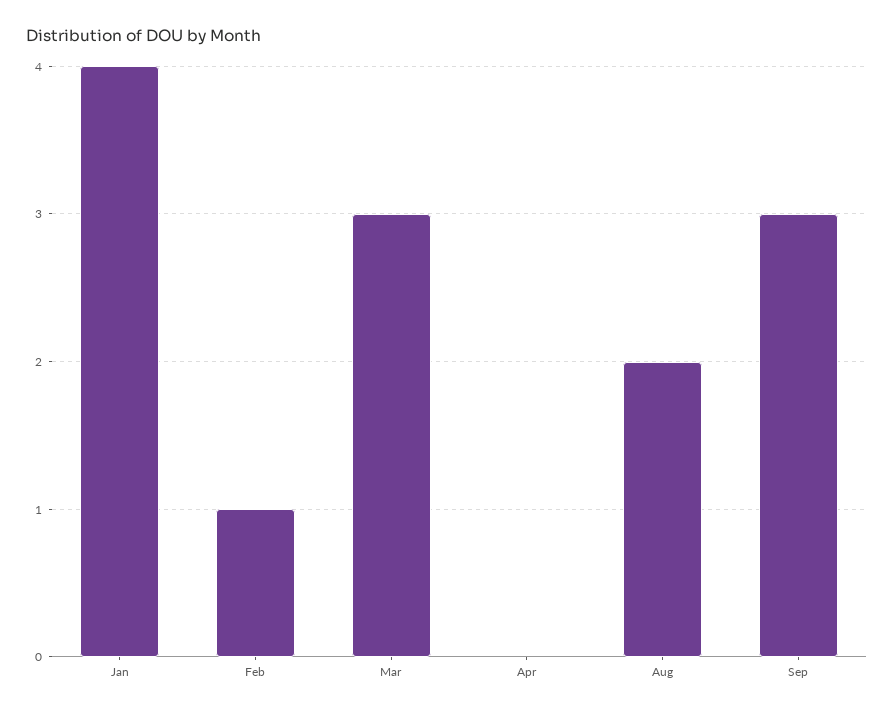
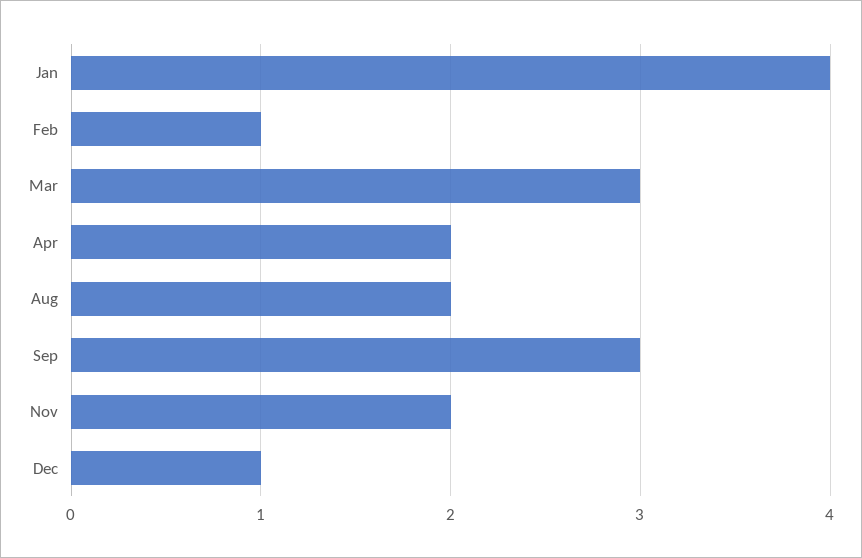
Apr: 0 -> 2
Nov: none -> 2
Dec: none -> 1

